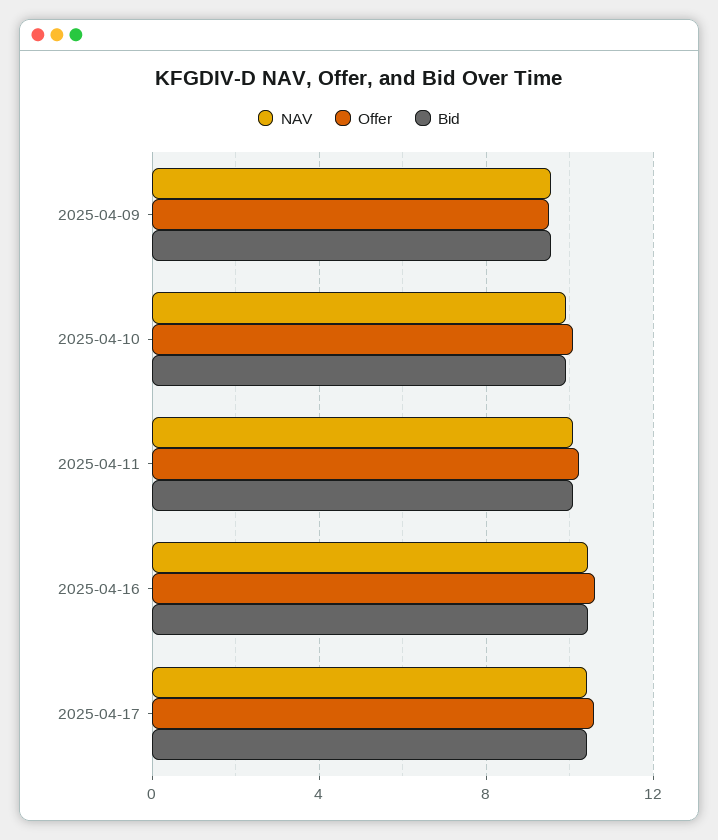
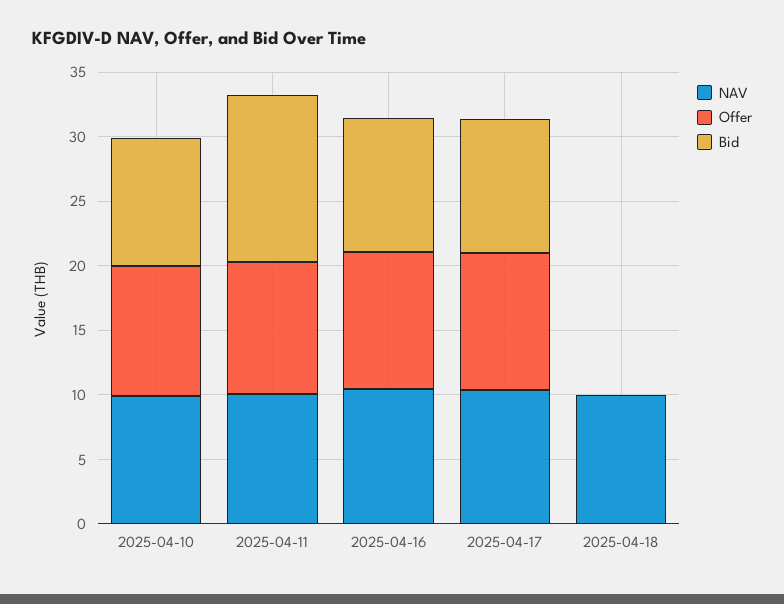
NAV, 2025-04-09: 9.5 -> none
Offer, 2025-04-09: 9.5 -> none
Bid, 2025-04-09: 9.5 -> none
Bid, 2025-04-11: 10 -> 13
NAV, 2025-04-18: none -> 10
Offer, 2025-04-18: none -> 0
Bid, 2025-04-18: none -> 0

